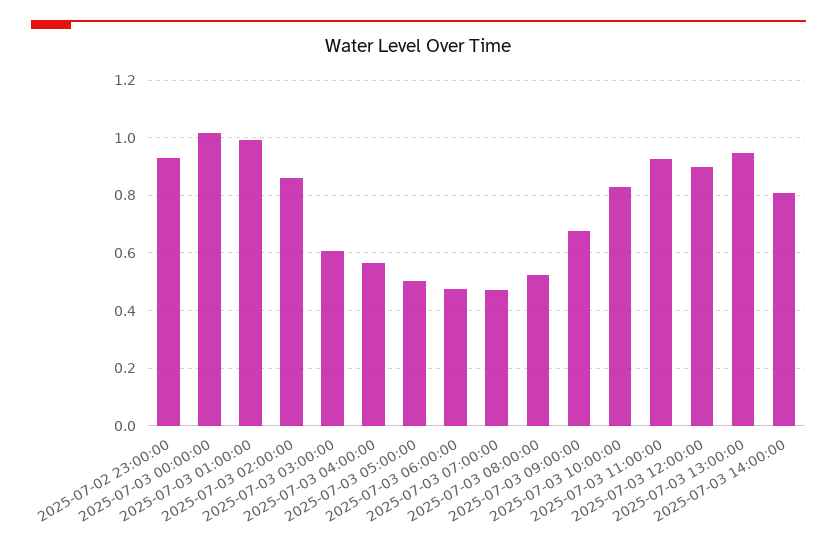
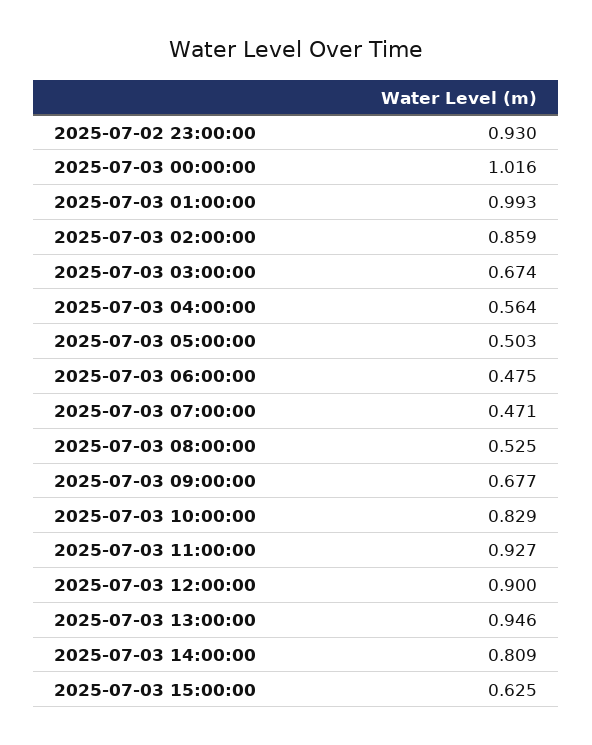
2025-07-03 03:00:00: 0.6 -> 0.674
2025-07-03 15:00:00: none -> 0.625

